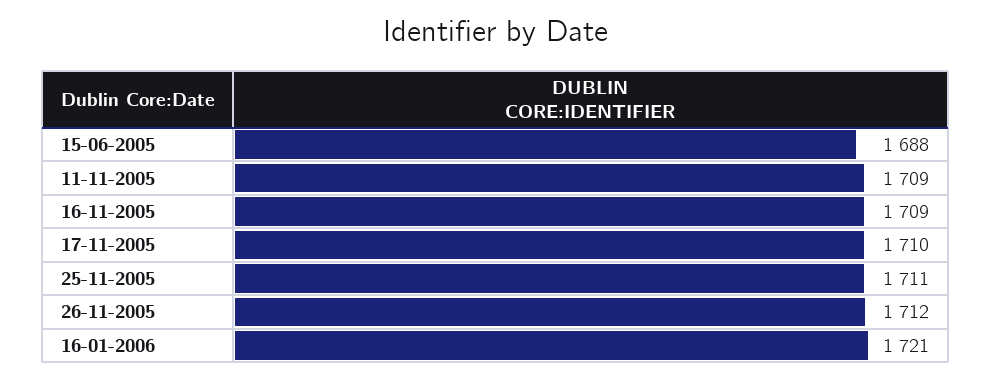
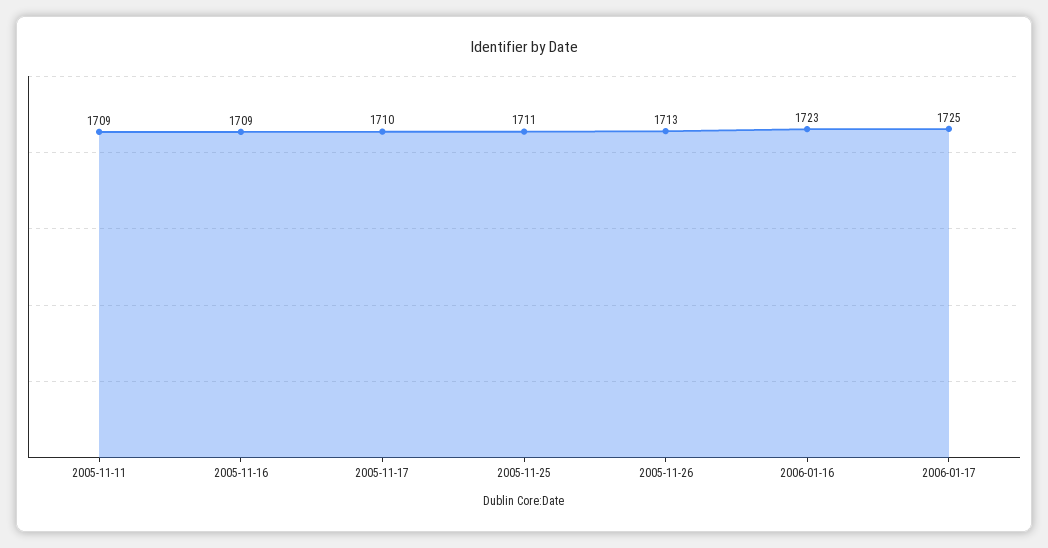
15-06-2005: 1688 -> none
26-11-2005: 1712 -> 1713
16-01-2006: 1721 -> 1723
2006-01-17: none -> 1725

